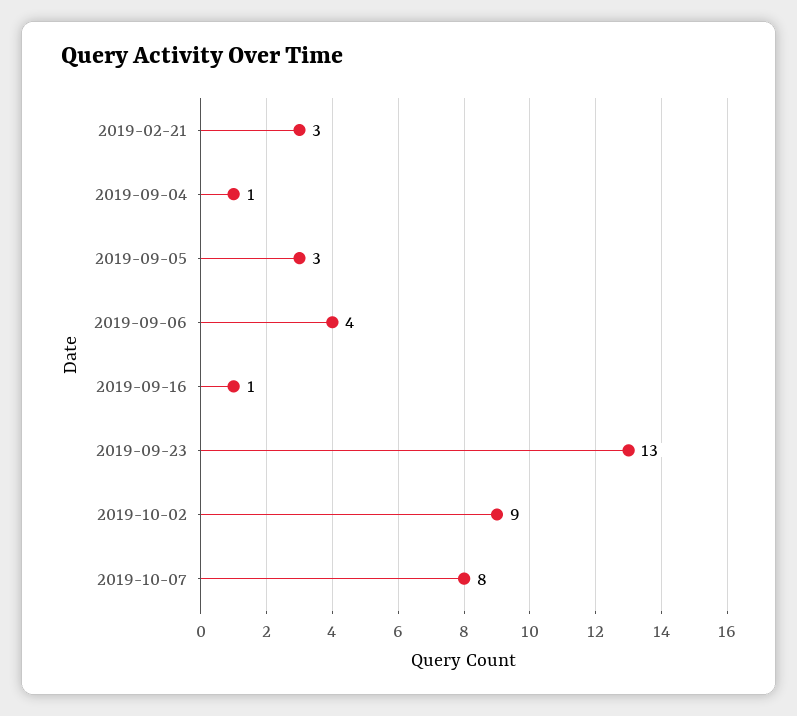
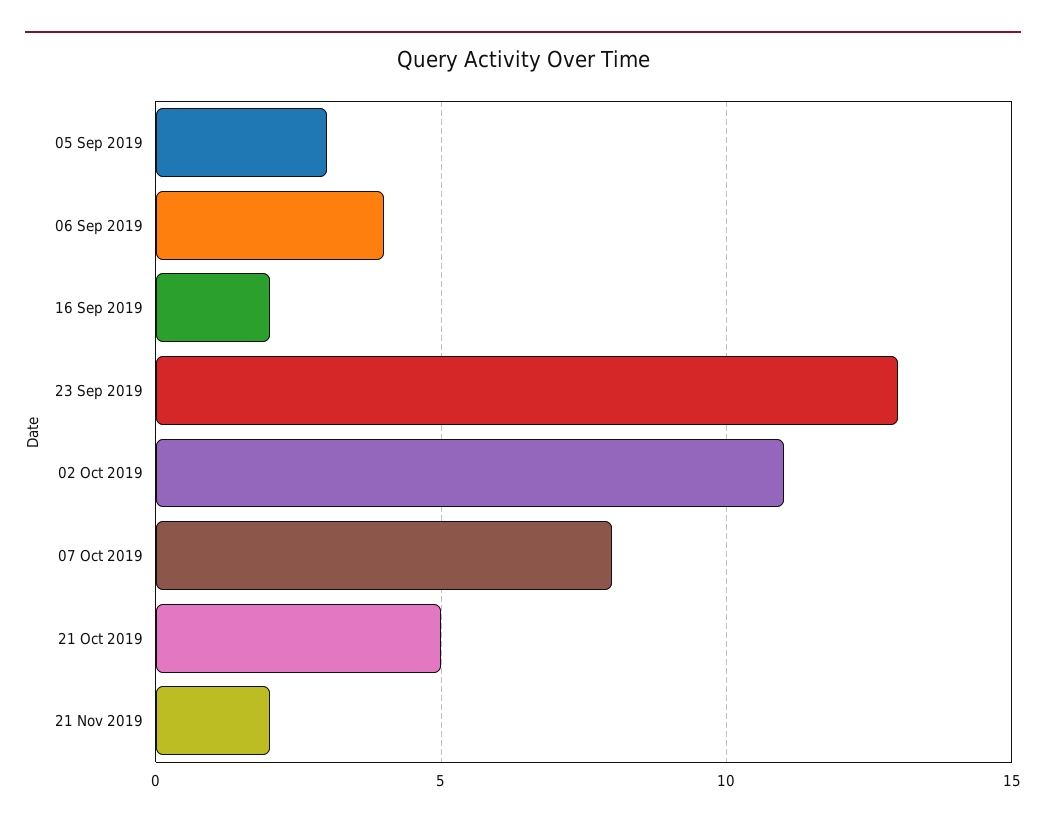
2019-02-21: 3 -> none
2019-09-04: 1 -> none
2019-09-16: 1 -> 2
2019-10-02: 9 -> 11
21 Oct 2019: none -> 5
21 Nov 2019: none -> 2

